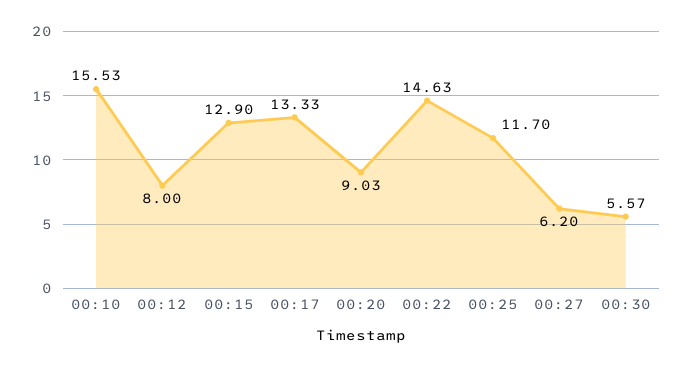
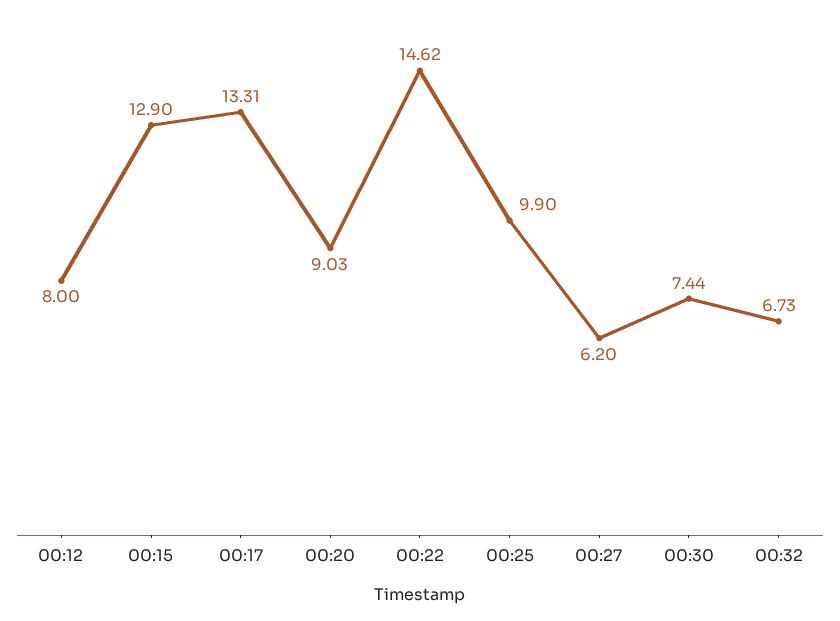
00:10: 15.53 -> none
00:17: 13.33 -> 13.31
00:22: 14.63 -> 14.62
00:25: 11.7 -> 9.9
00:30: 5.57 -> 7.44
00:32: none -> 6.73

